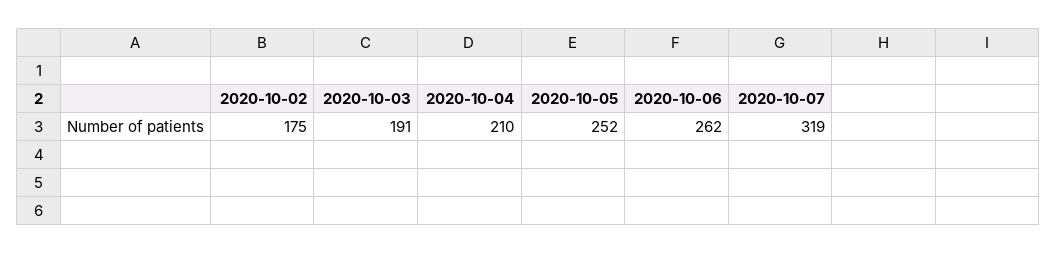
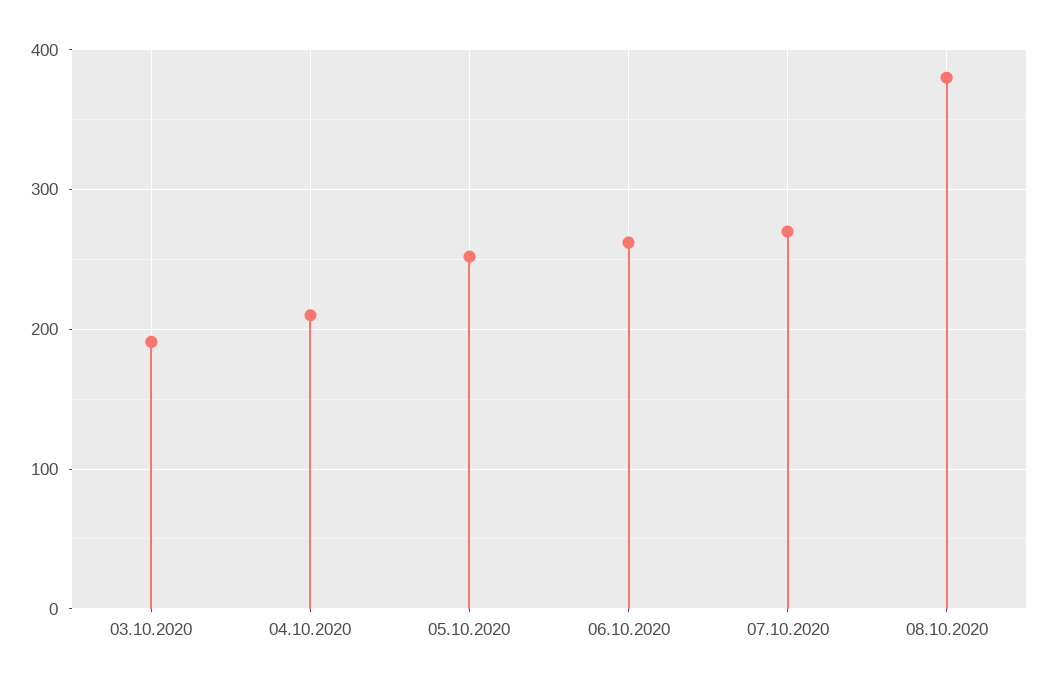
2020-10-02: 175 -> none
2020-10-07: 319 -> 270
08.10.2020: none -> 380

